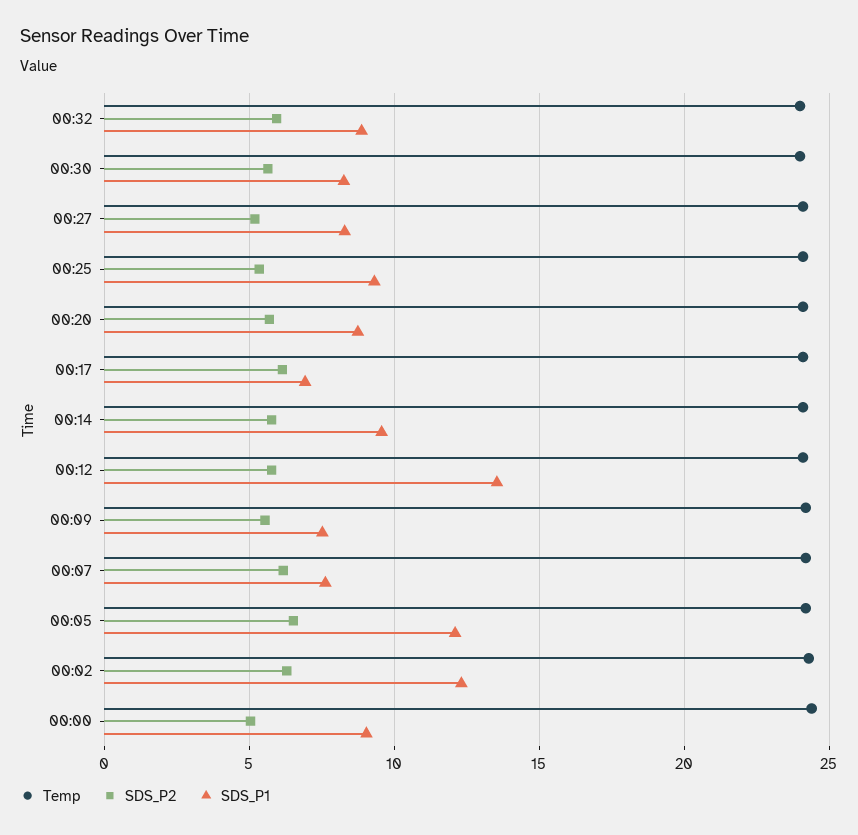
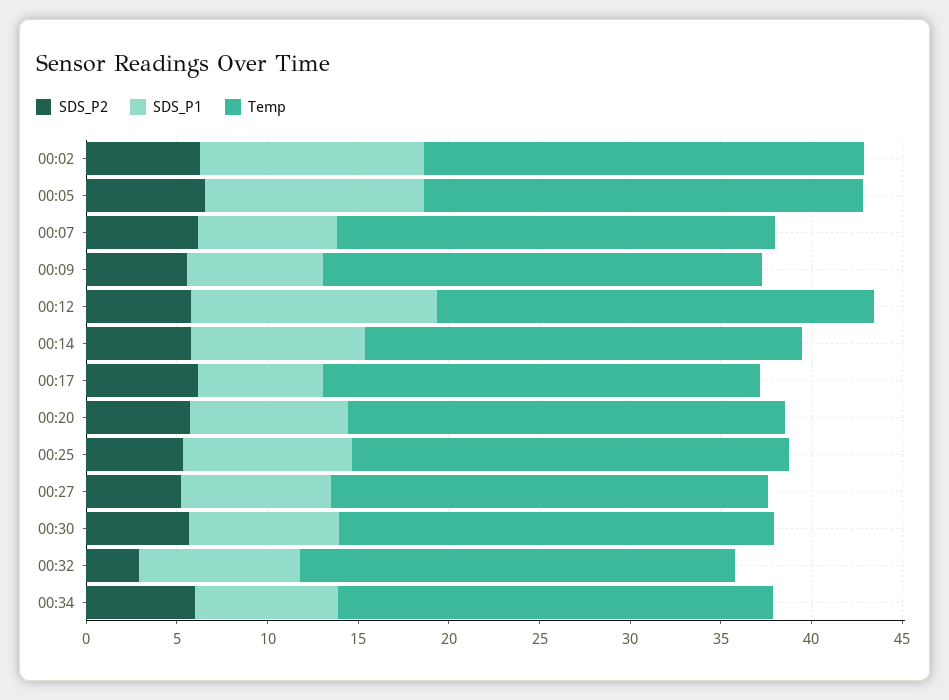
SDS_P2, 00:32: 6 -> 3
Temp, 00:00: 24.5 -> none
SDS_P2, 00:00: 5 -> none
SDS_P1, 00:00: 9 -> none
SDS_P2, 00:34: none -> 6
SDS_P1, 00:34: none -> 8
Temp, 00:34: none -> 24

